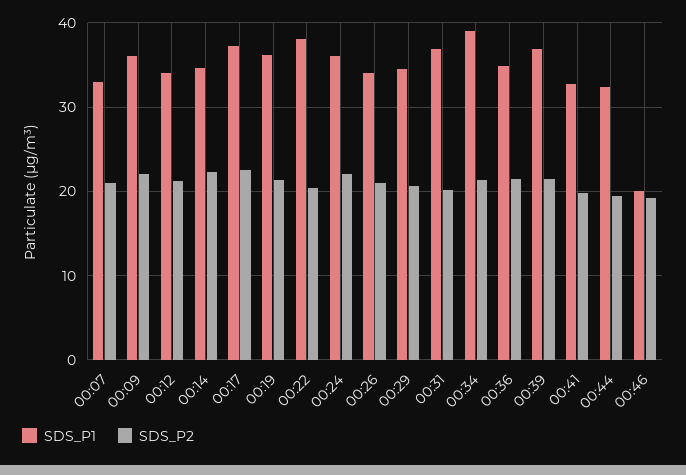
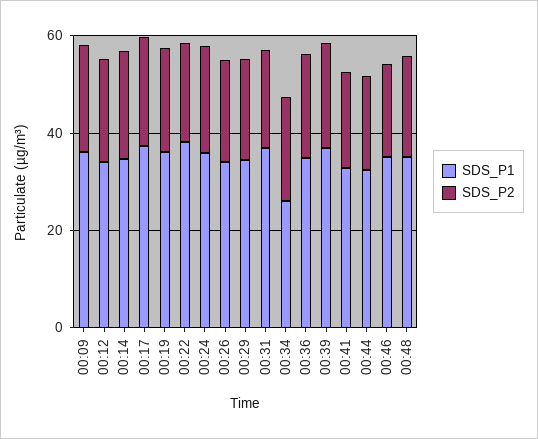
SDS_P1, 00:07: 33 -> none
SDS_P2, 00:07: 21 -> none
SDS_P1, 00:34: 39 -> 25
SDS_P1, 00:46: 20 -> 35
SDS_P1, 00:48: none -> 35
SDS_P2, 00:48: none -> 20

